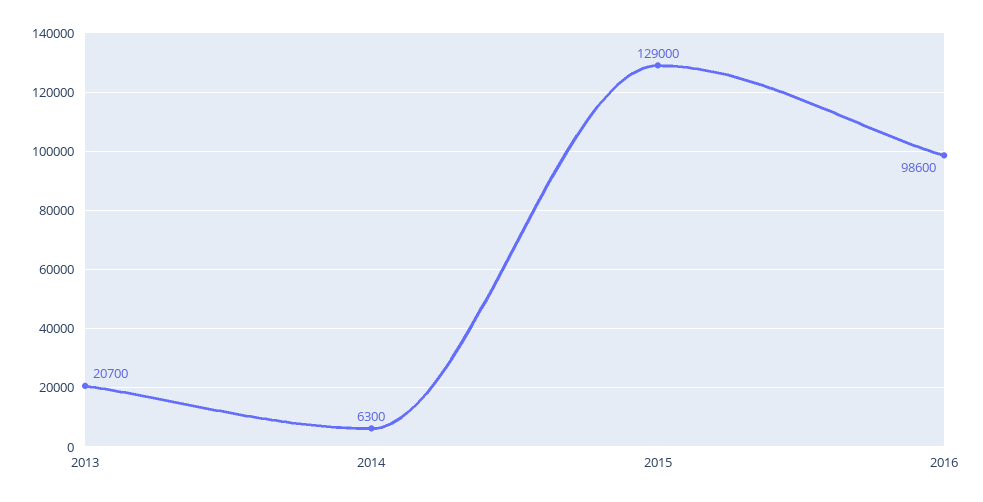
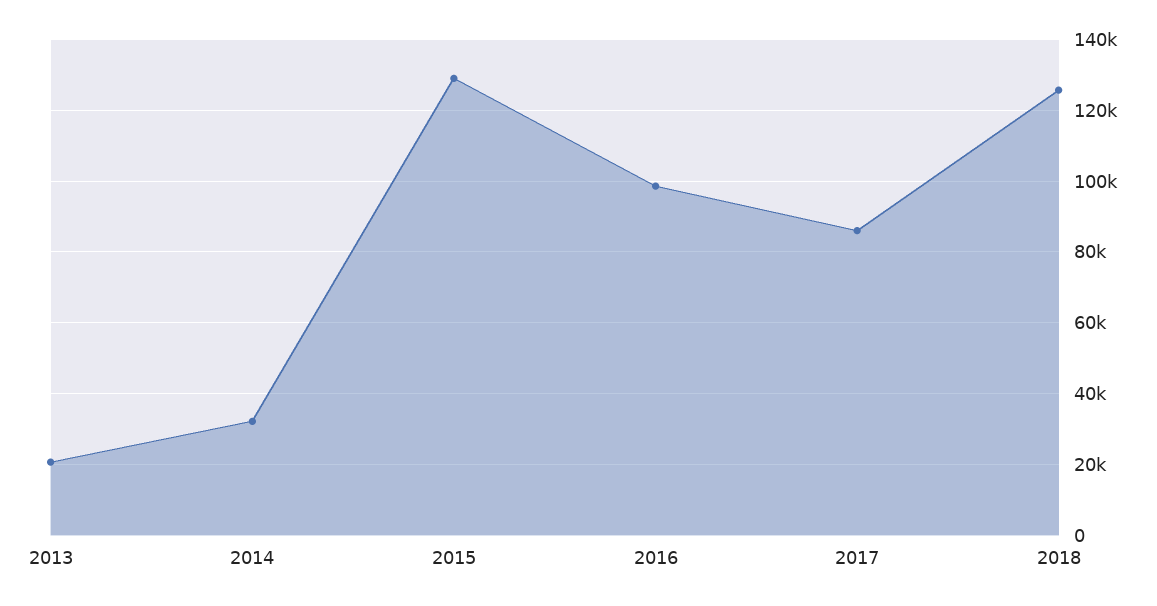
2014: 6300 -> 32000
2017: none -> 86000
2018: none -> 126000

